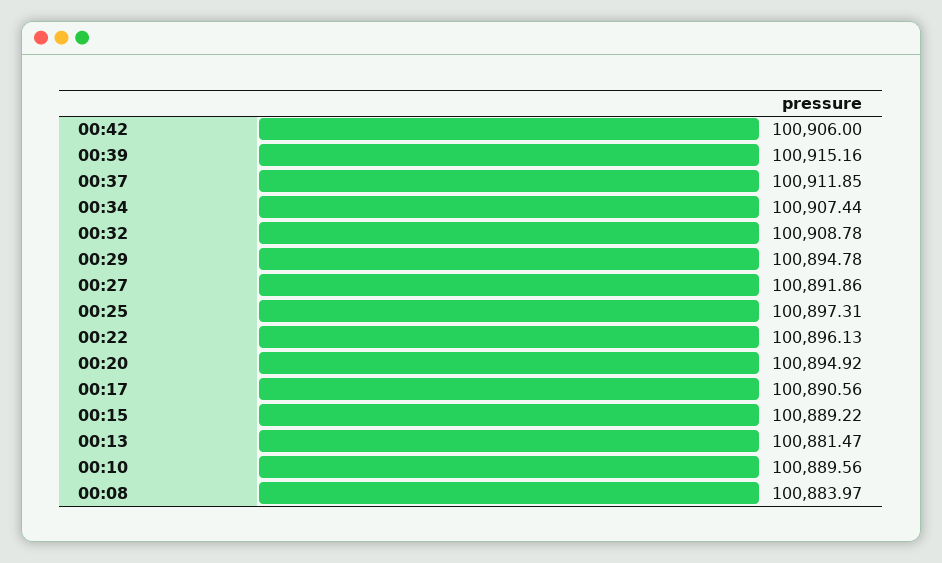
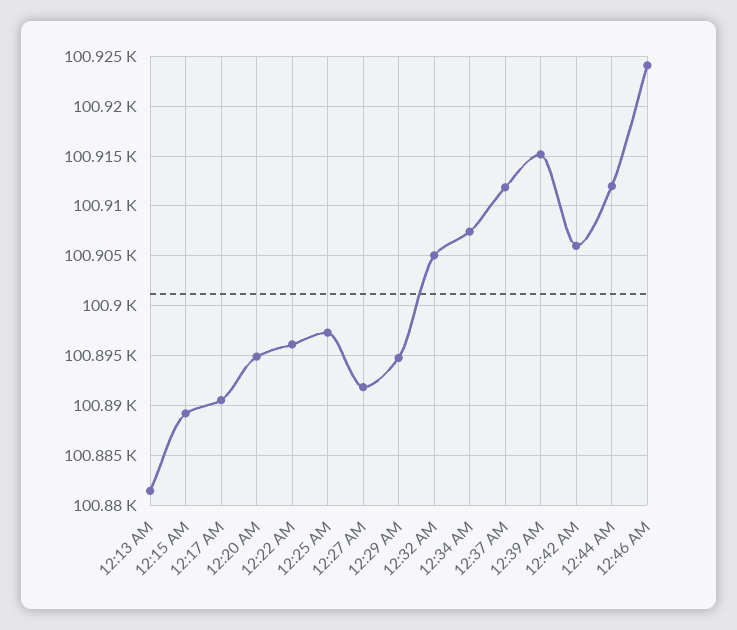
00:32: 100908.78 -> 100905
00:10: 100889.56 -> none
00:08: 100883.97 -> none
12:44 AM: none -> 100912
12:46 AM: none -> 100924

